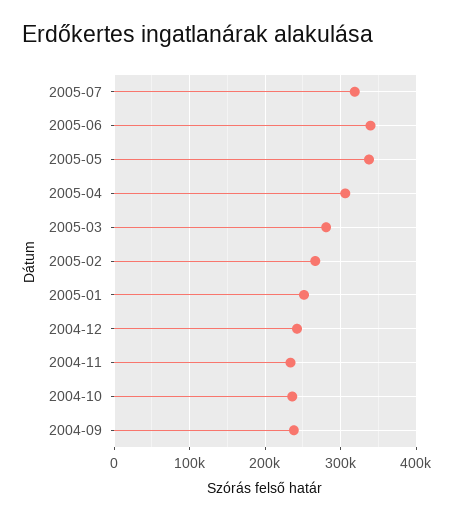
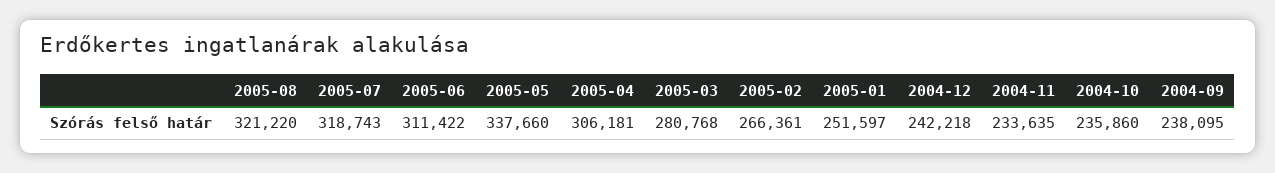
2005-06: 340000 -> 311422
2005-08: none -> 321220

